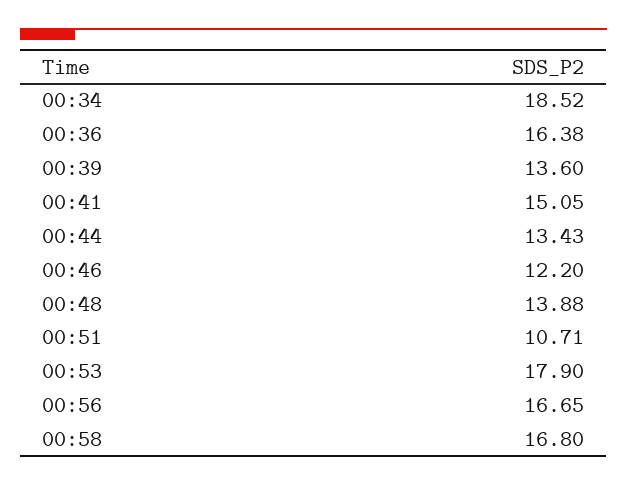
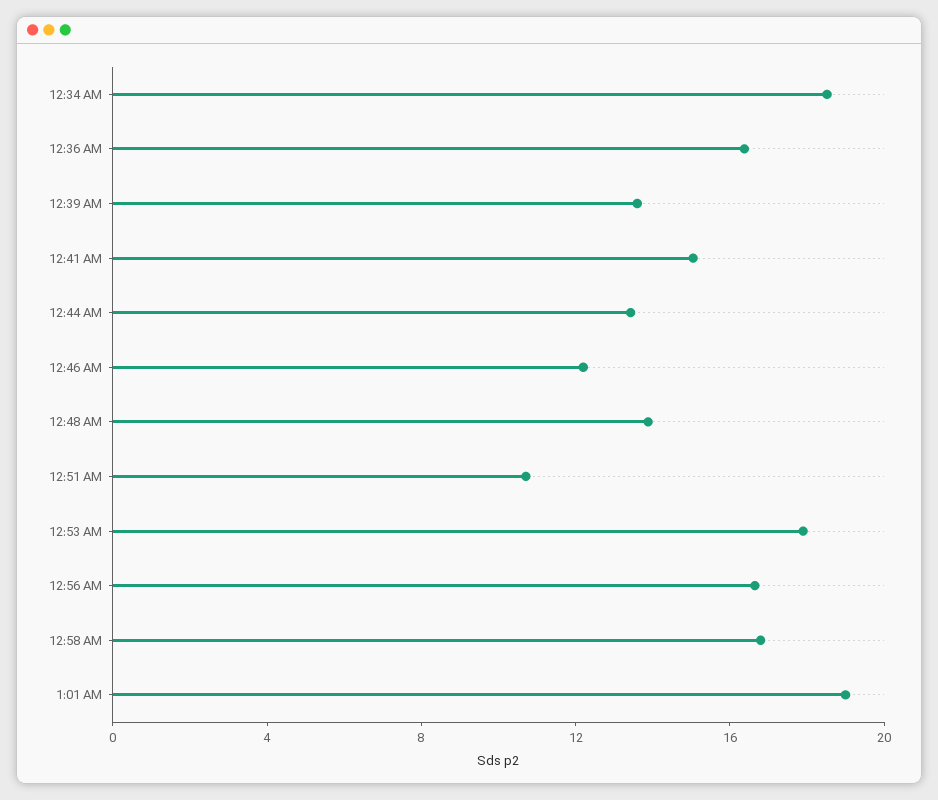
1:01 AM: none -> 19

